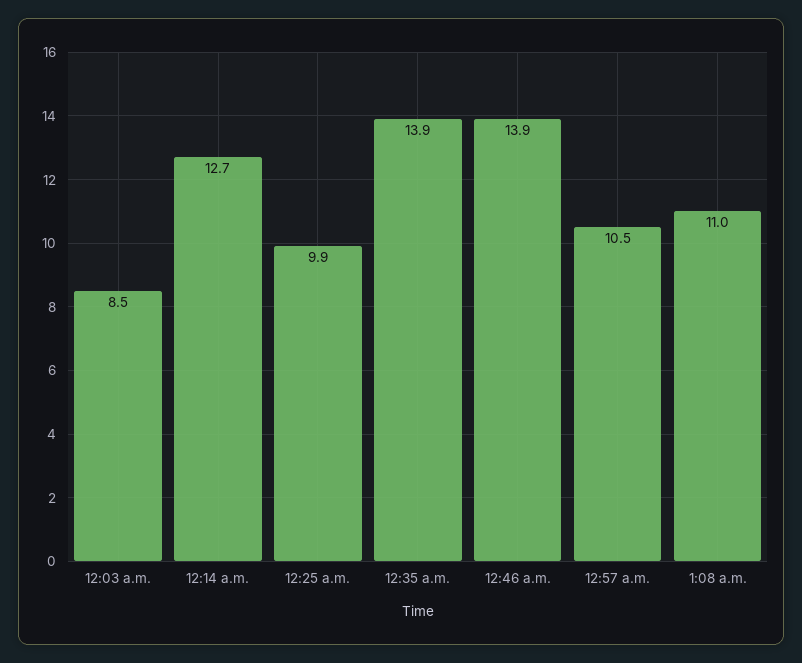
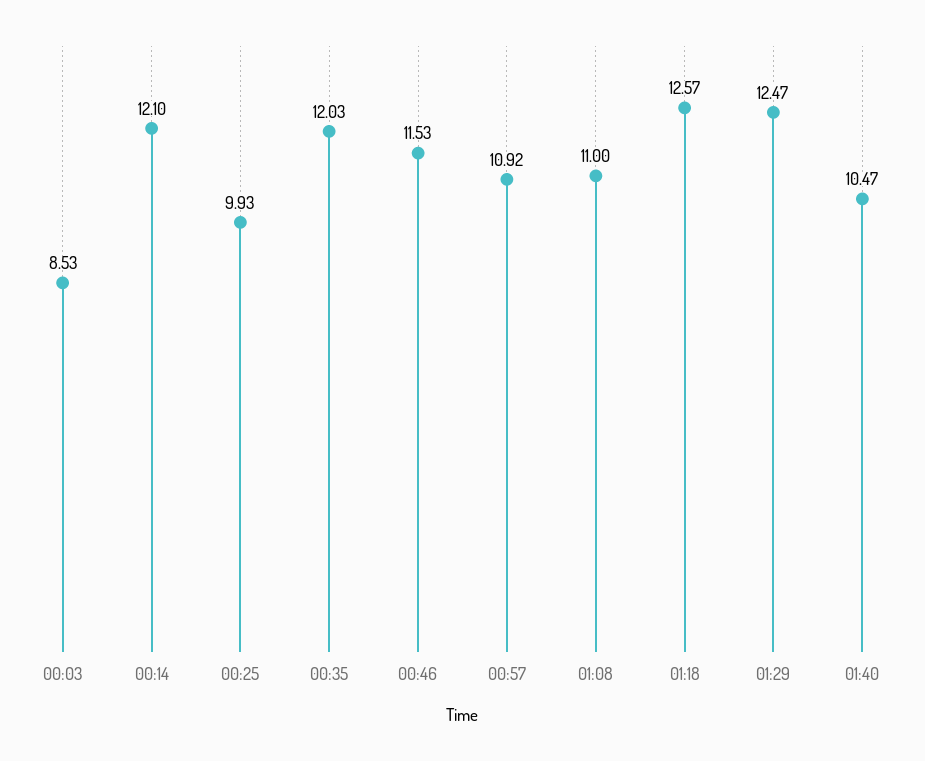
12:14 a.m.: 12.7 -> 12.1
12:35 a.m.: 13.9 -> 12.03
12:46 a.m.: 13.9 -> 11.53
12:57 a.m.: 10.5 -> 10.92
01:18: none -> 12.57
01:29: none -> 12.47
01:40: none -> 10.47

